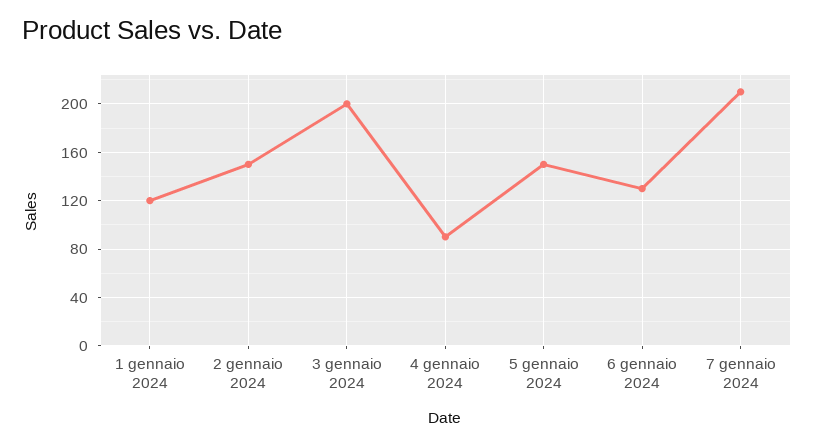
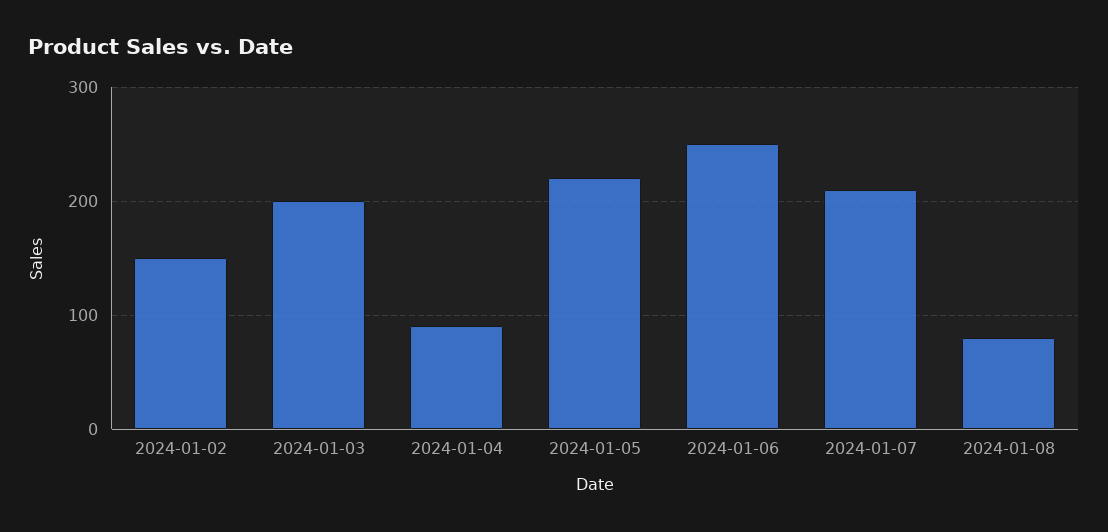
1 gennaio 2024: 120 -> none
5 gennaio 2024: 150 -> 220
6 gennaio 2024: 130 -> 250
2024-01-08: none -> 80

